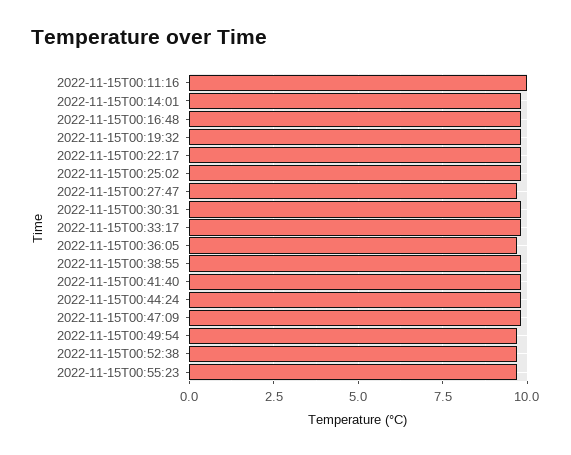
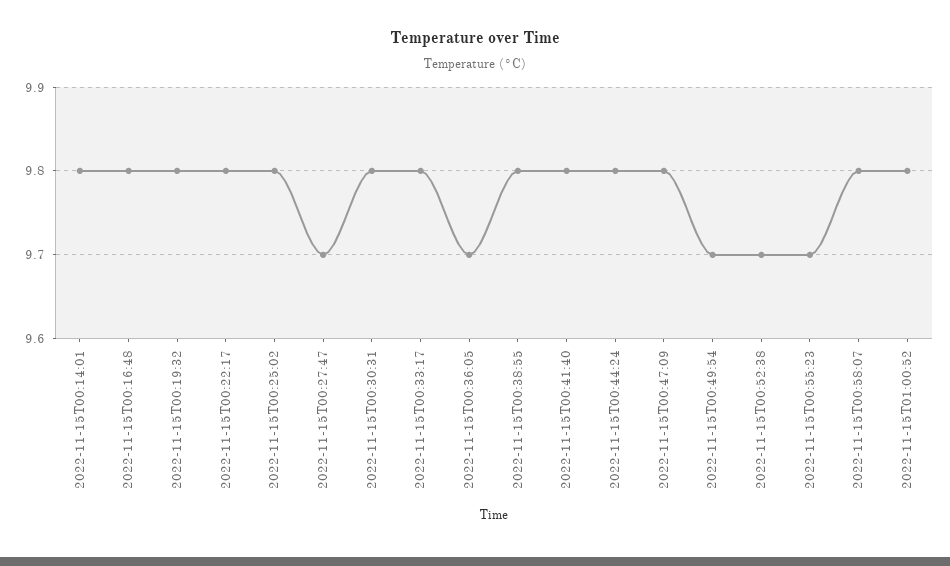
2022-11-15T00:11:16: 10 -> none
2022-11-15T00:58:07: none -> 9.8
2022-11-15T01:00:52: none -> 9.8

